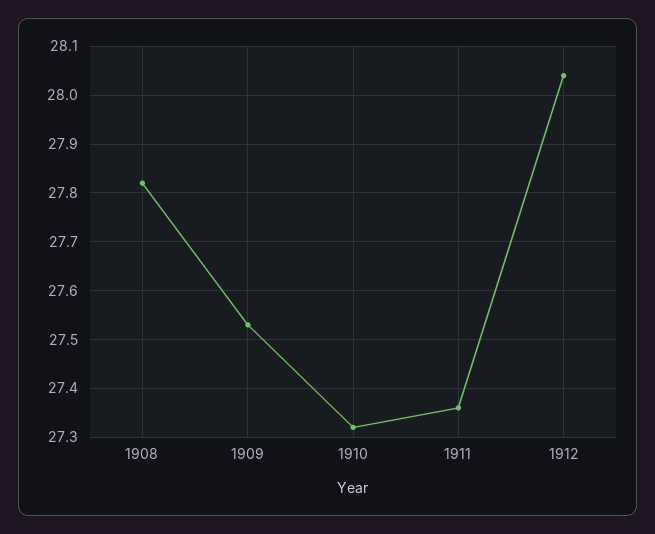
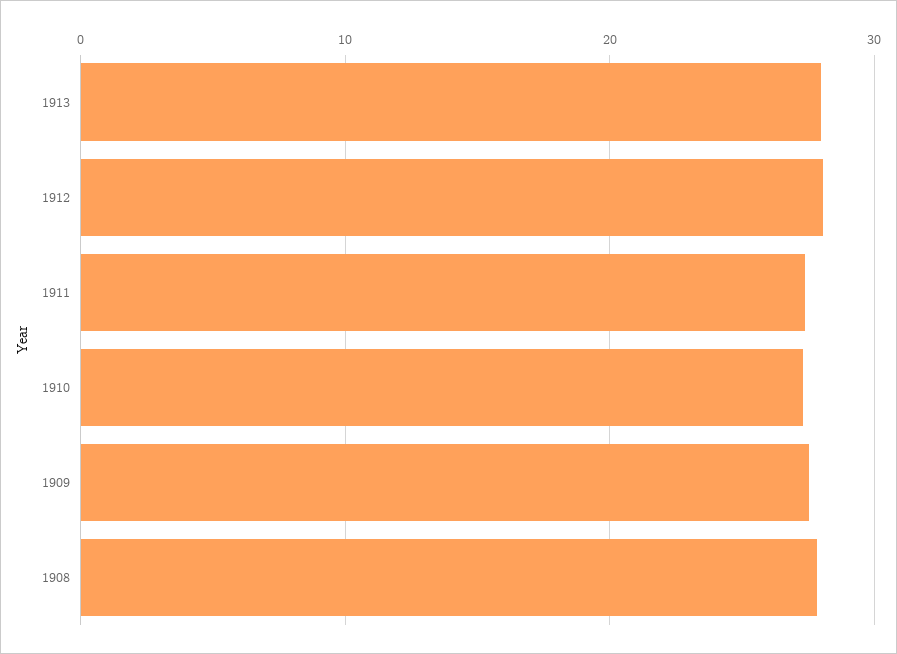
1913: none -> 28

